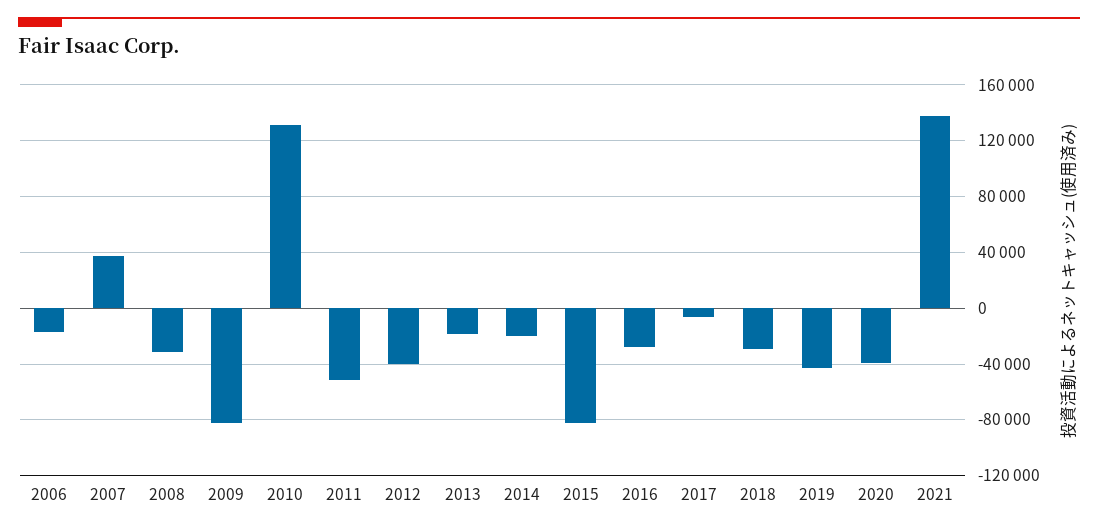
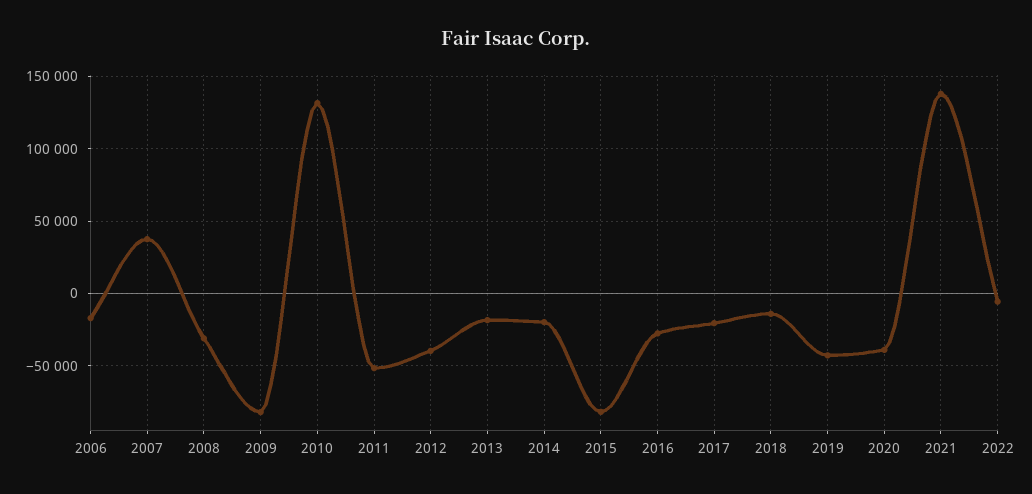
2017: -5000 -> -20000
2018: -30000 -> -15000
2022: none -> -5000

